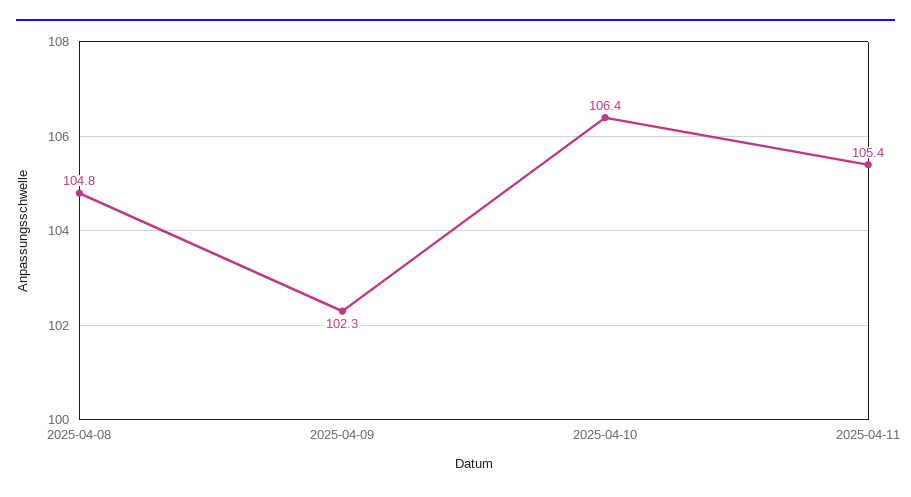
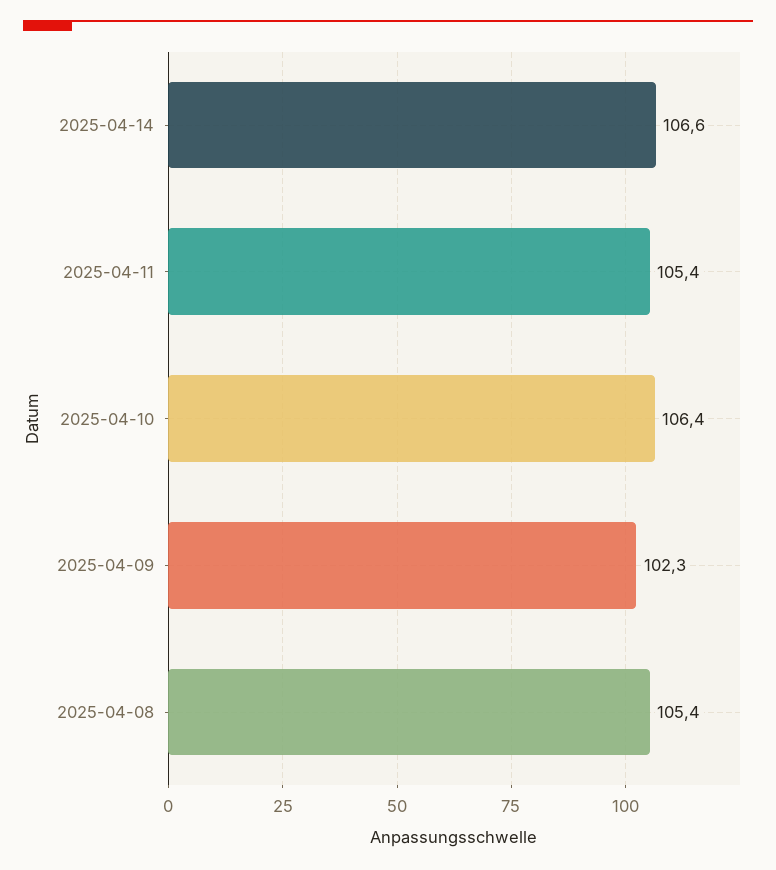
2025-04-08: 104.8 -> 105.4
2025-04-14: none -> 106.6

